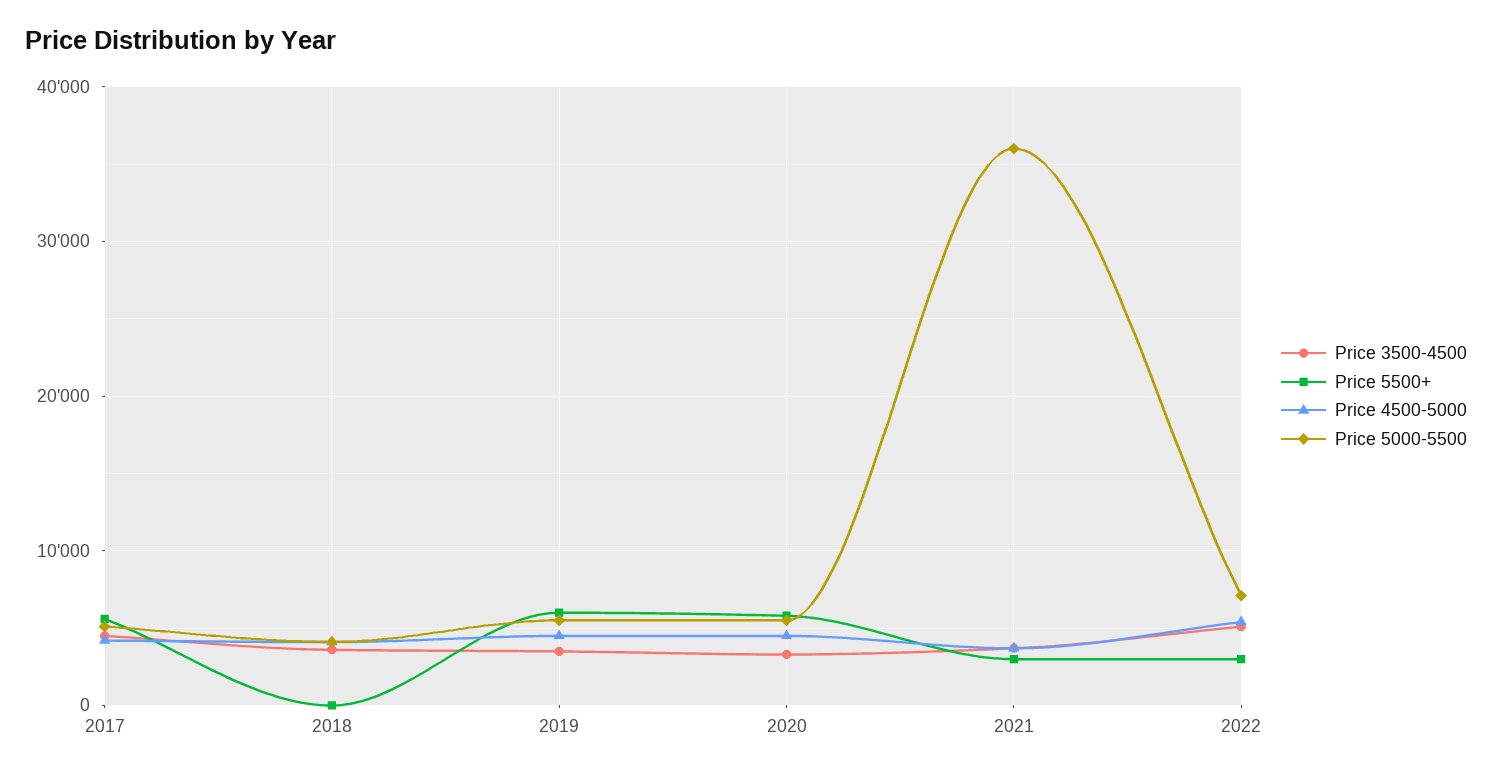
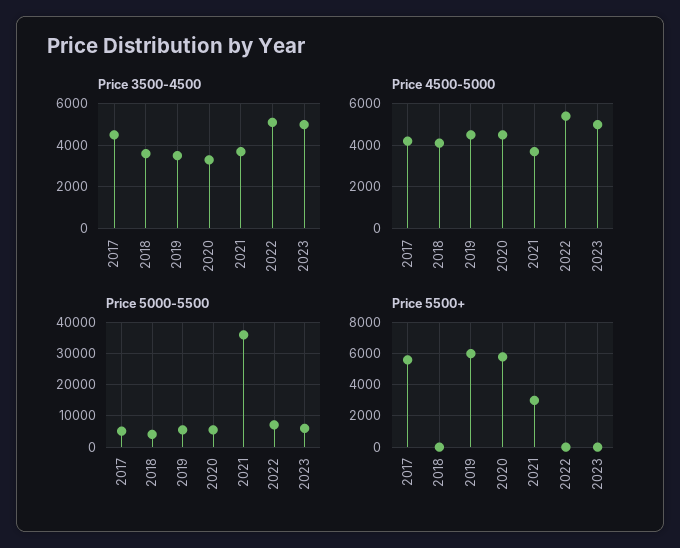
Price 5500+, 2022: 3000 -> 0
Price 3500-4500, 2023: none -> 5000
Price 4500-5000, 2023: none -> 5000
Price 5000-5500, 2023: none -> 6000
Price 5500+, 2023: none -> 0

